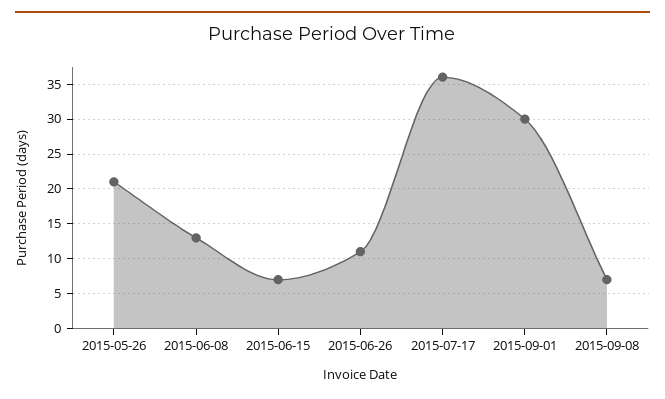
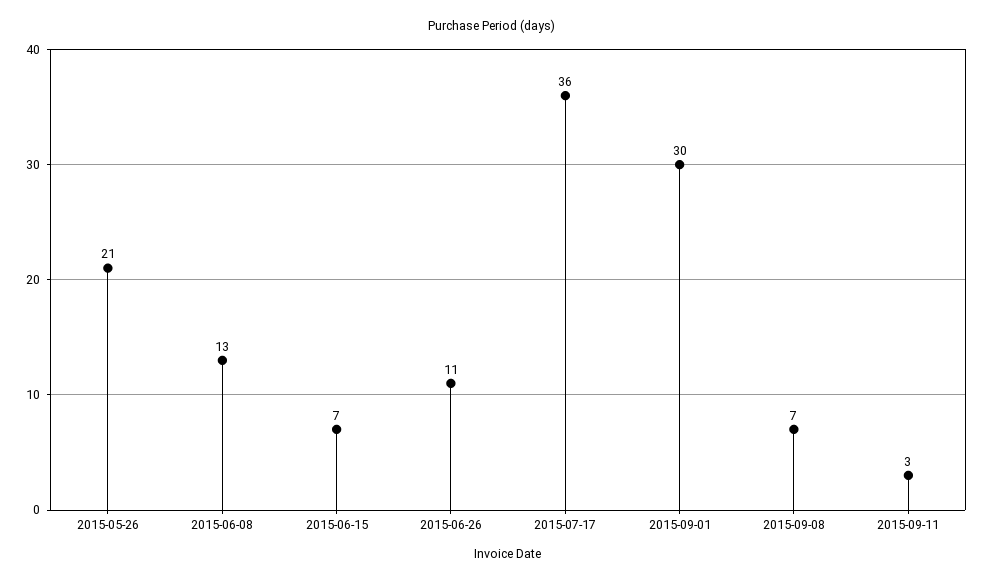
2015-09-11: none -> 3

